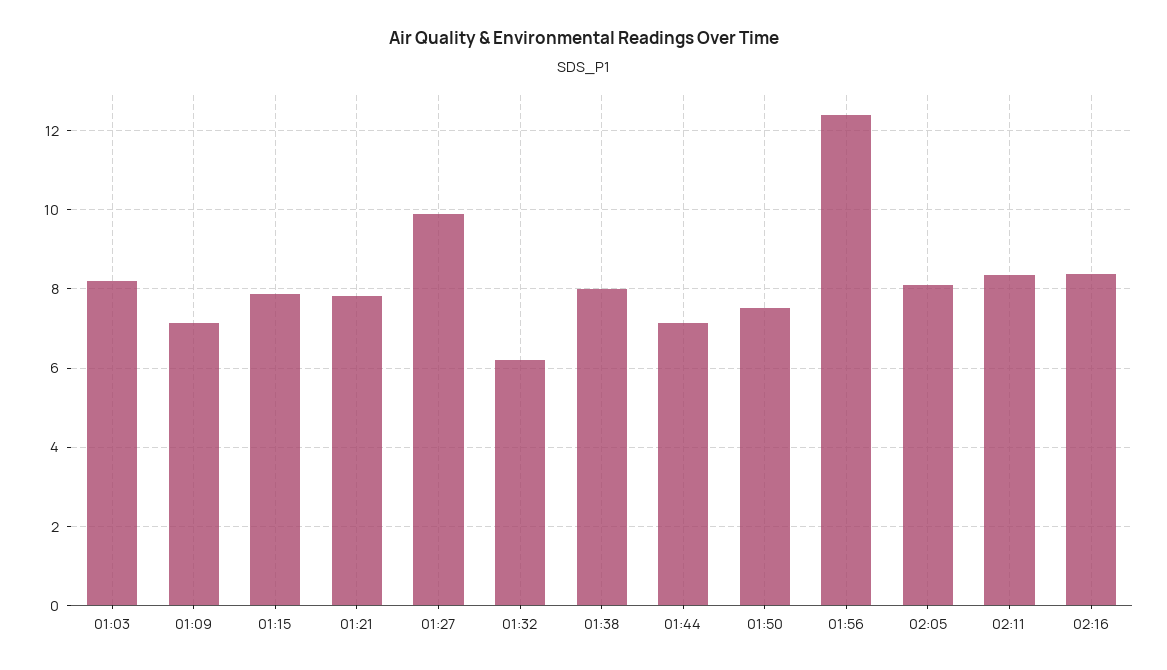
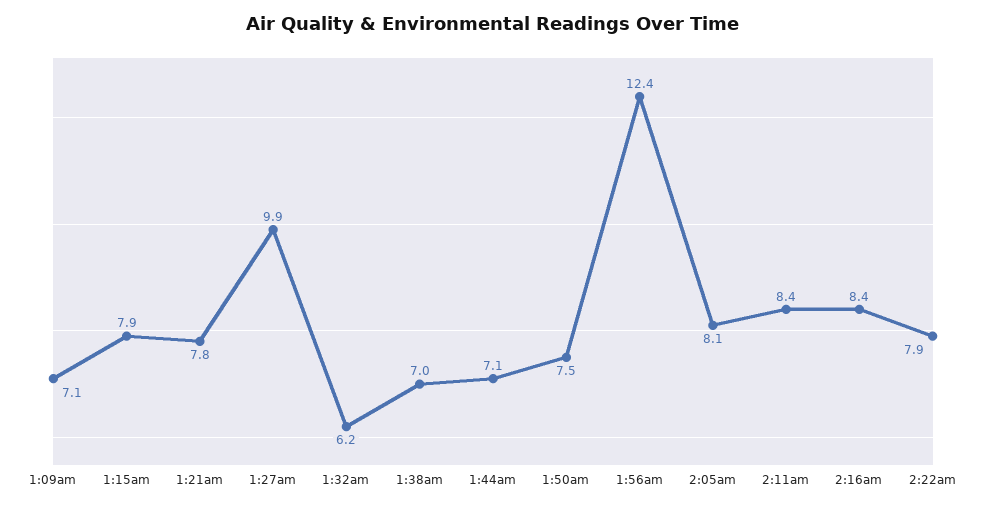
01:03: 8.2 -> none
01:38: 8 -> 7
2:22am: none -> 7.9

